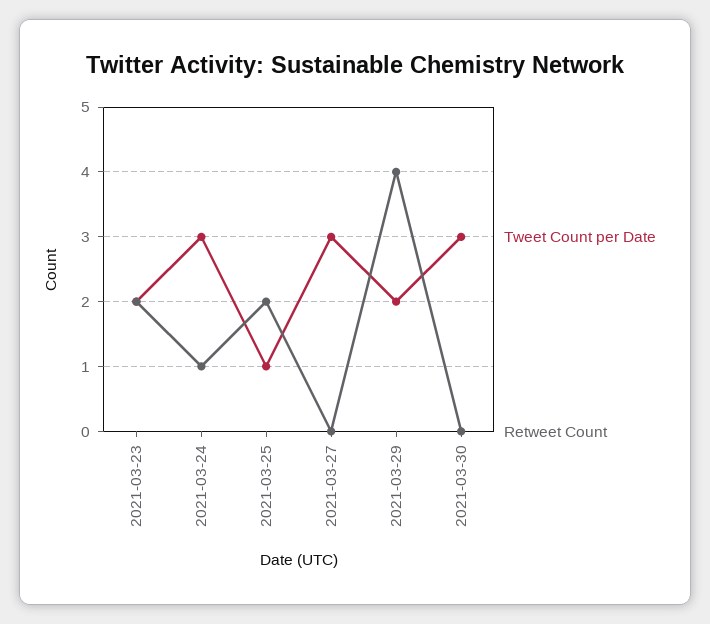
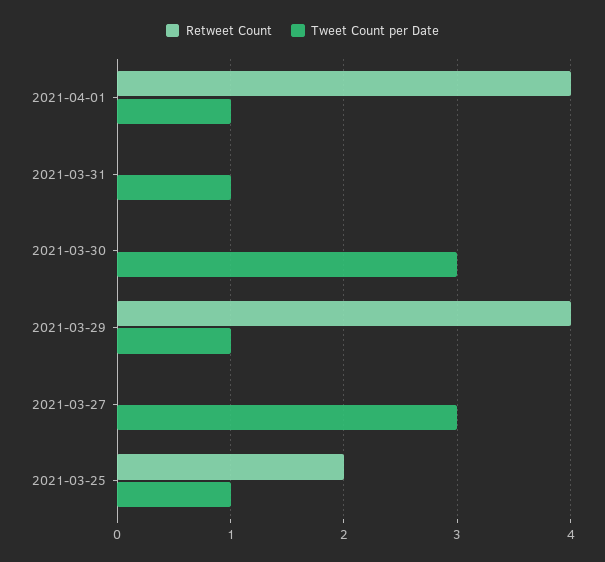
Tweet Count per Date, 2021-03-23: 2 -> none
Retweet Count, 2021-03-23: 2 -> none
Tweet Count per Date, 2021-03-24: 3 -> none
Retweet Count, 2021-03-24: 1 -> none
Tweet Count per Date, 2021-03-29: 2 -> 1
Retweet Count, 2021-04-01: none -> 4
Tweet Count per Date, 2021-04-01: none -> 1
Retweet Count, 2021-03-31: none -> 0
Tweet Count per Date, 2021-03-31: none -> 1

